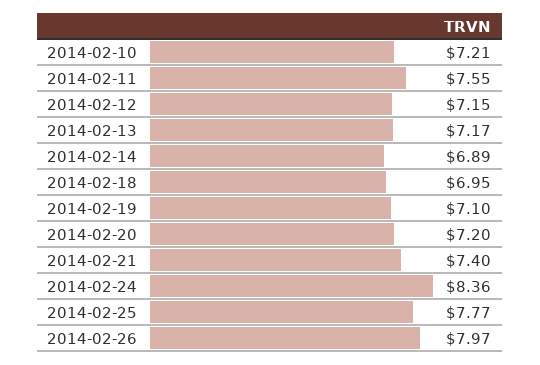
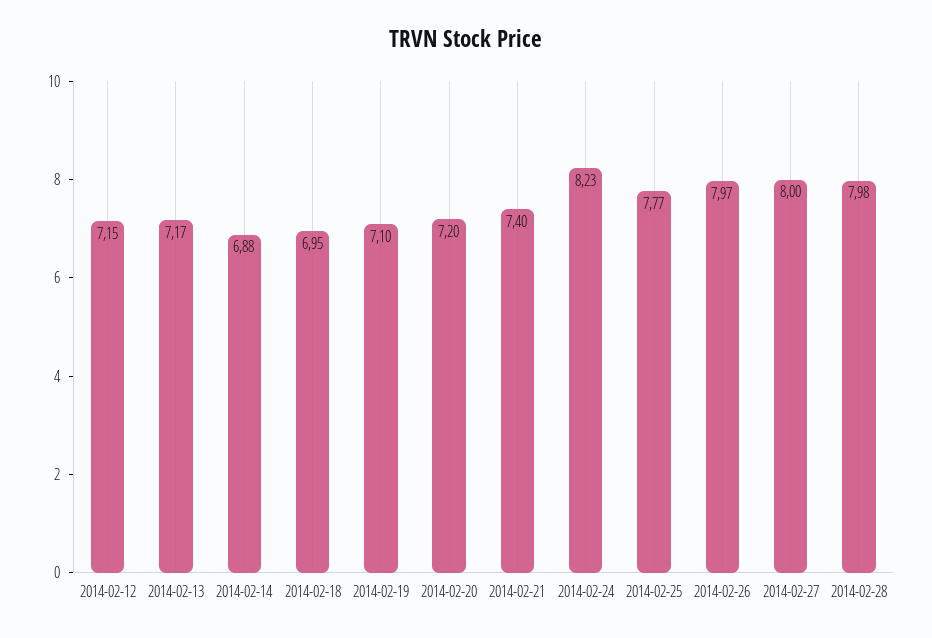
2014-02-10: 7.21 -> none
2014-02-11: 7.55 -> none
2014-02-14: 6.89 -> 6.88
2014-02-24: 8.36 -> 8.23
2014-02-27: none -> 8
2014-02-28: none -> 7.98

